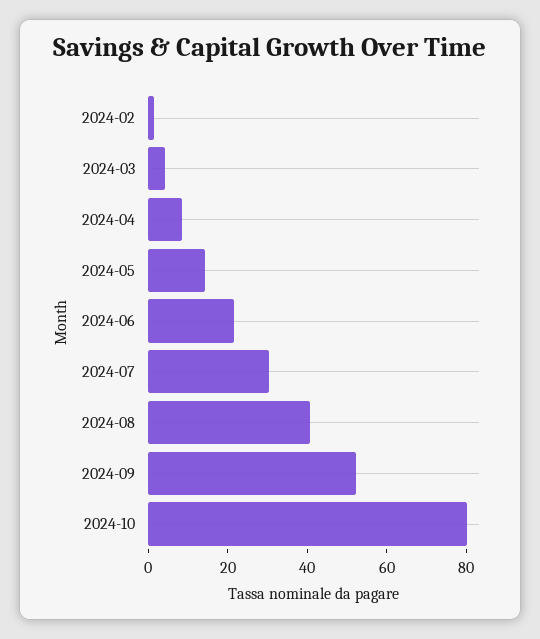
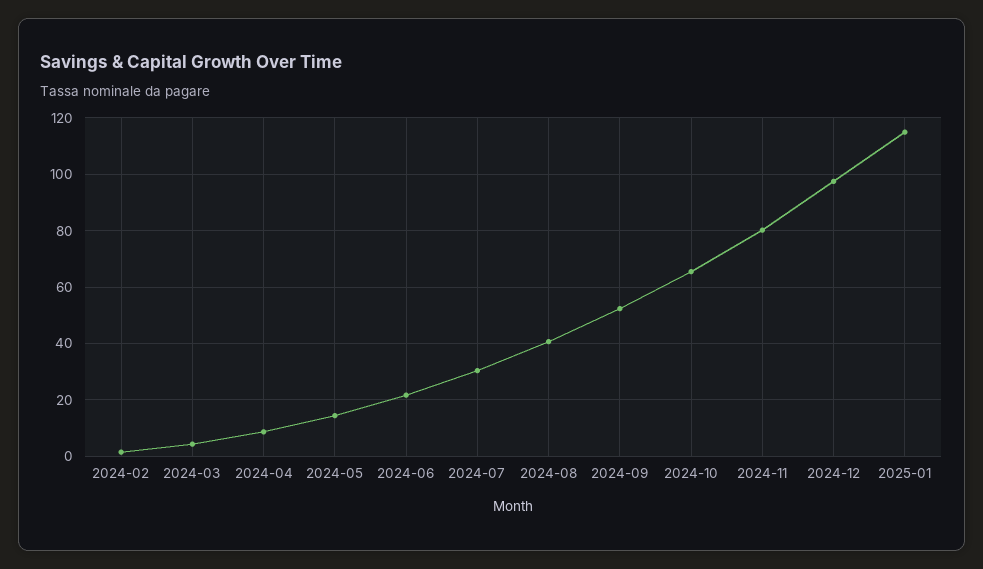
2024-10: 80 -> 65
2024-11: none -> 80
2024-12: none -> 97.5
2025-01: none -> 115

